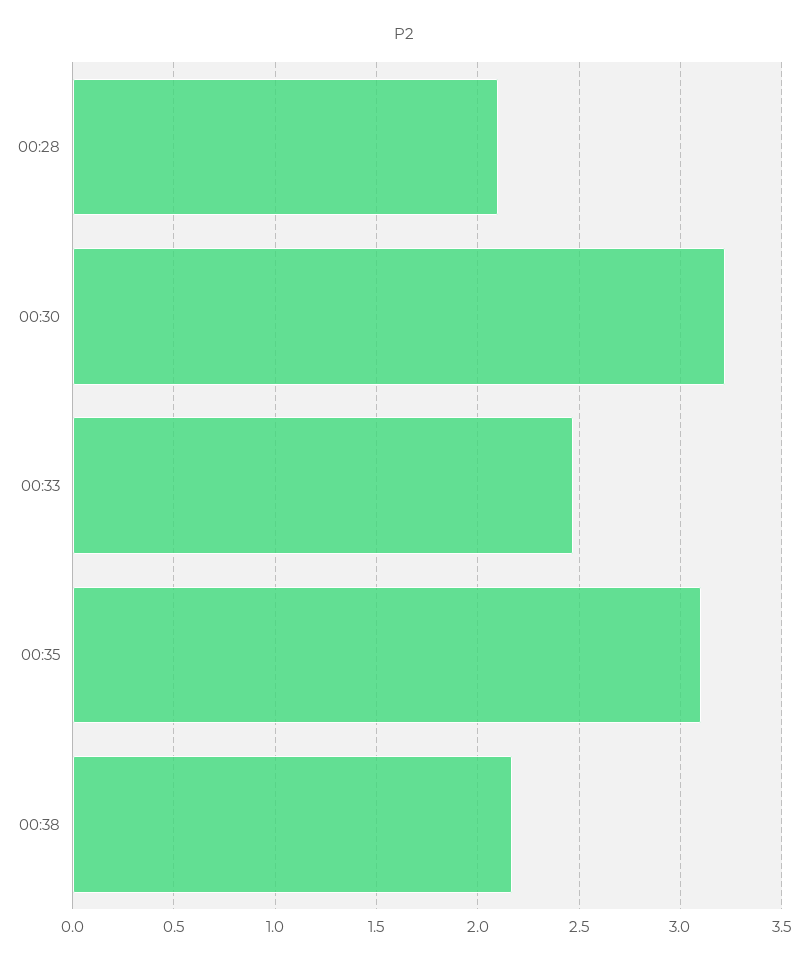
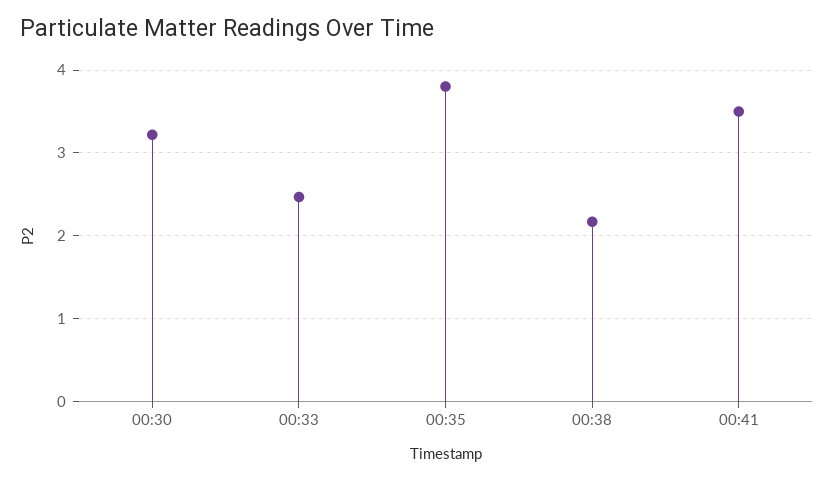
00:28: 2.1 -> none
00:35: 3.1 -> 3.8
00:41: none -> 3.5

